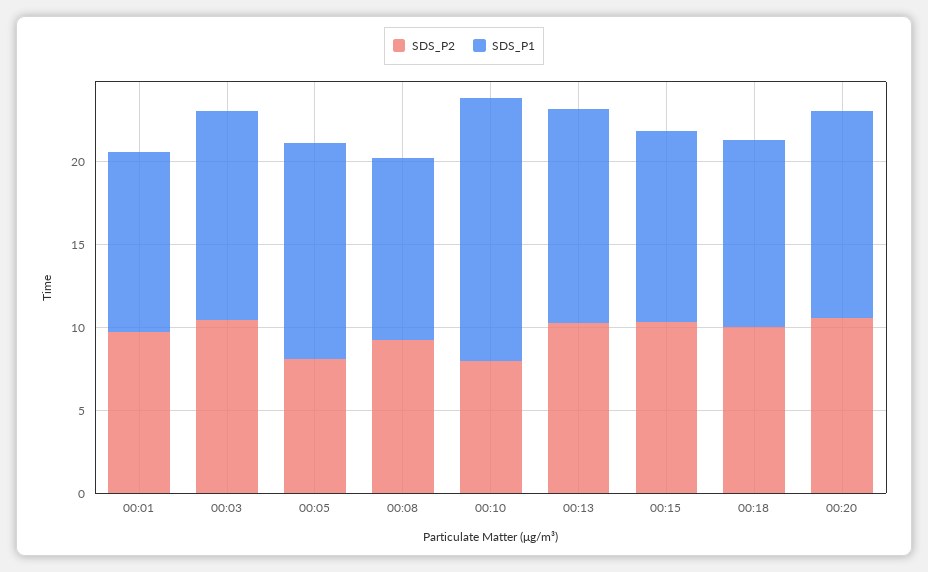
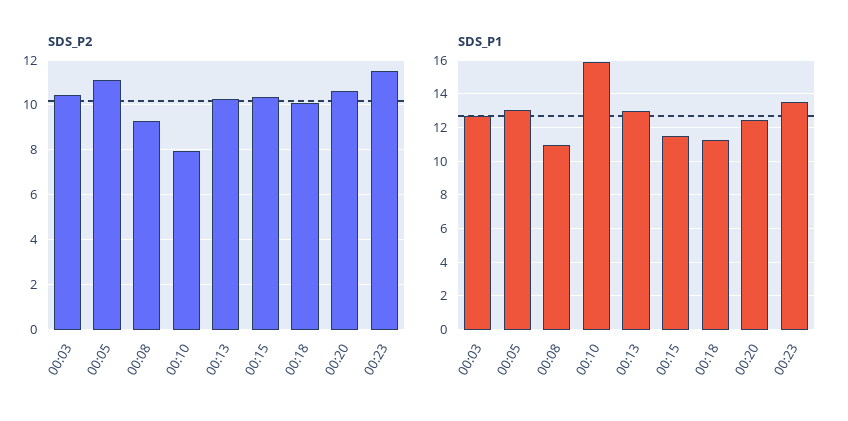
SDS_P2, 00:01: 10 -> none
SDS_P1, 00:01: 11 -> none
SDS_P2, 00:05: 8 -> 11
SDS_P2, 00:23: none -> 11.5
SDS_P1, 00:23: none -> 13.5

